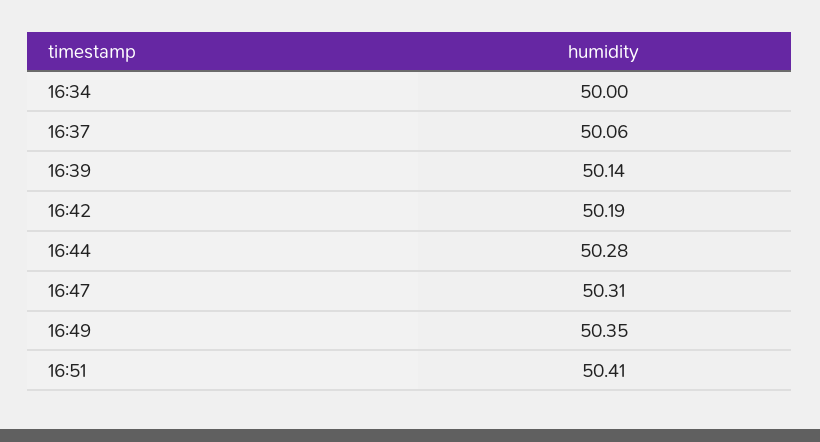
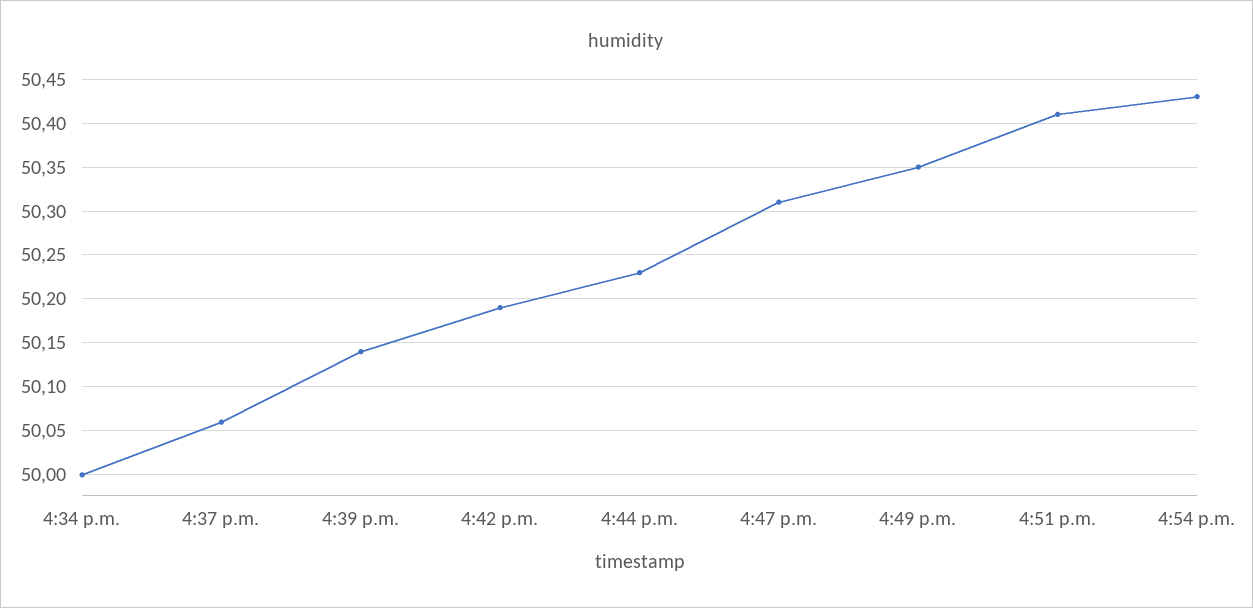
16:44: 50.28 -> 50.23
4:54 p.m.: none -> 50.43

